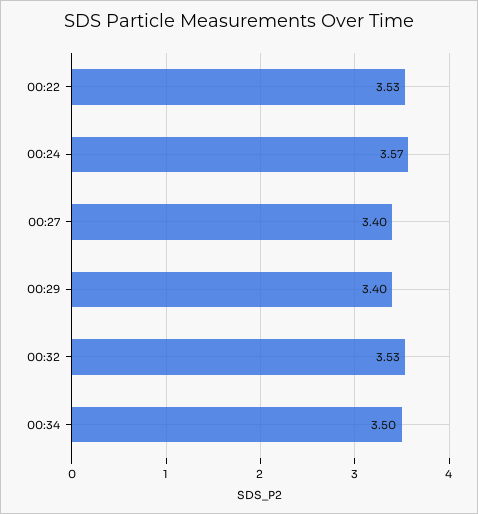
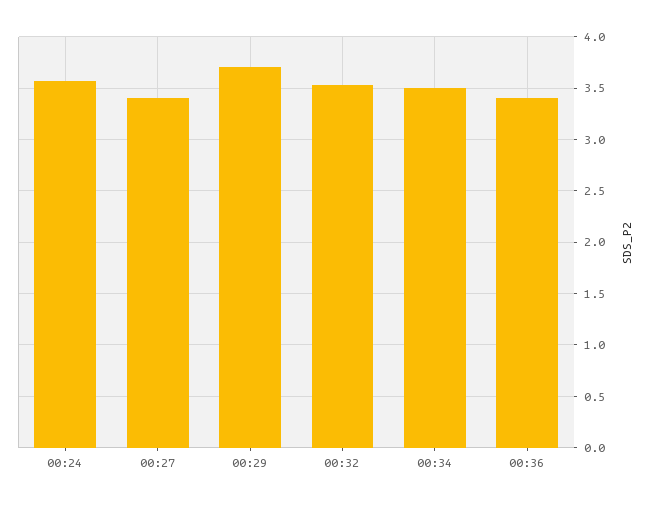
00:22: 3.53 -> none
00:29: 3.4 -> 3.7
00:36: none -> 3.4

